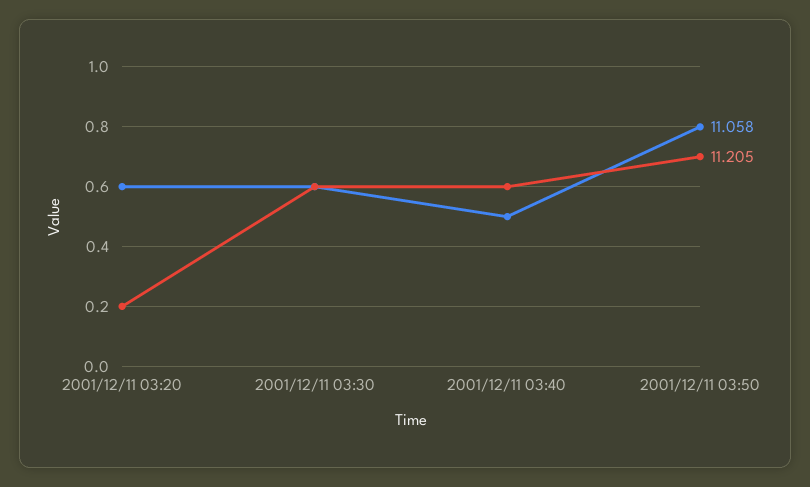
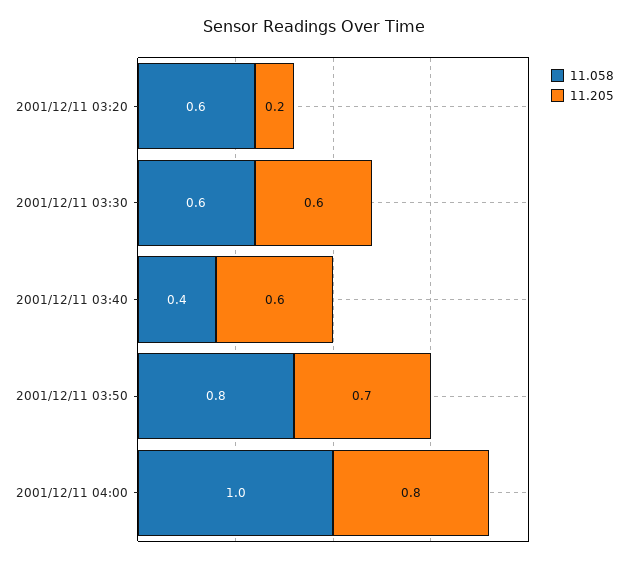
11.058, 2001/12/11 03:40: 0.5 -> 0.4
11.058, 2001/12/11 04:00: none -> 1
11.205, 2001/12/11 04:00: none -> 0.8

